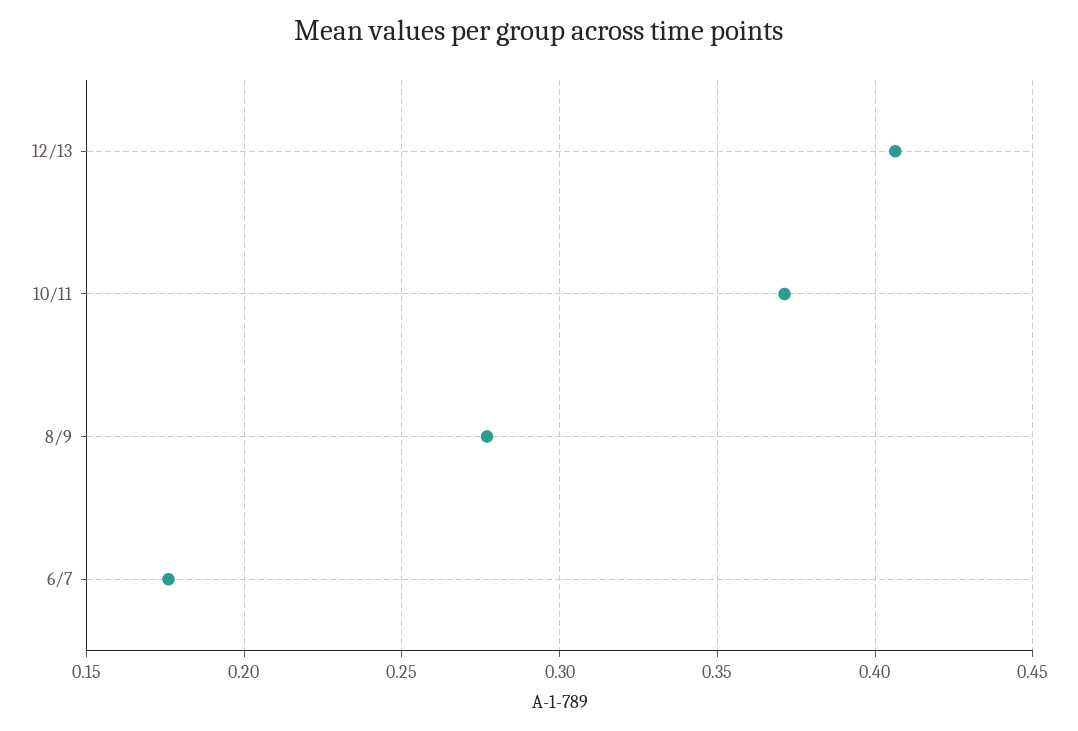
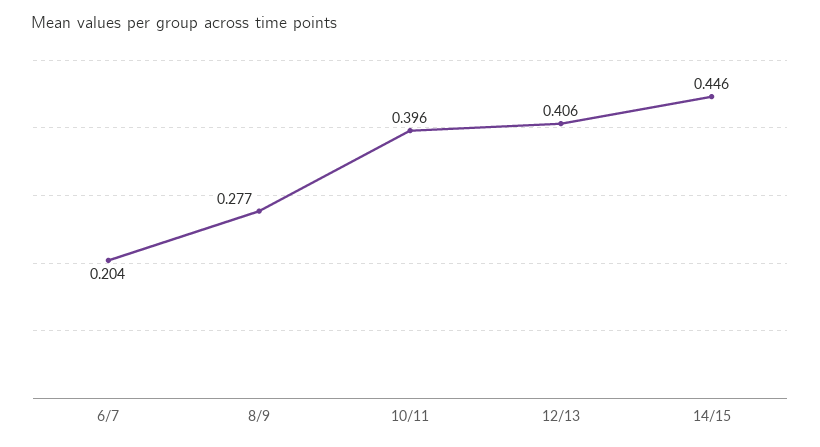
10/11: 0.37 -> 0.396
6/7: 0.175 -> 0.204
14/15: none -> 0.446

